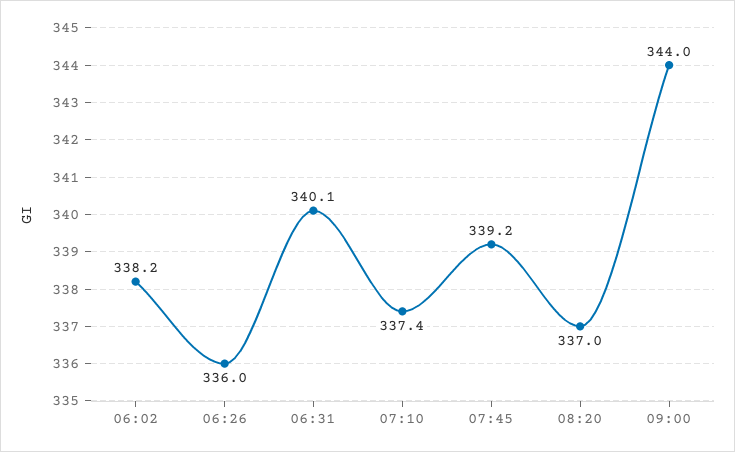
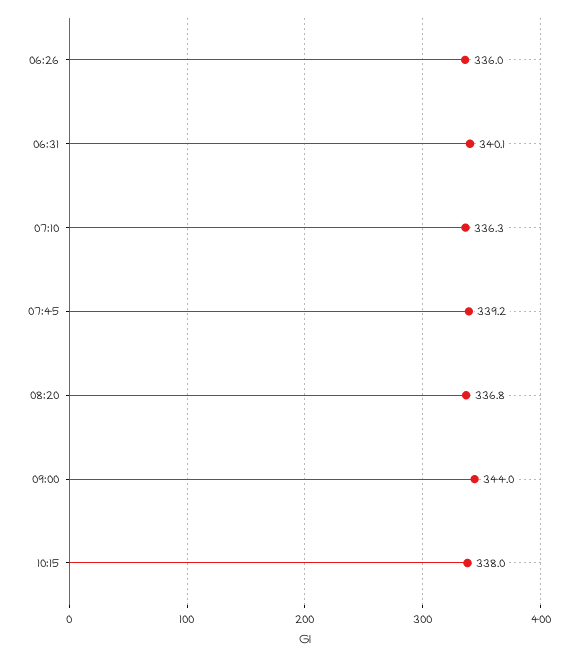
06:02: 338.2 -> none
07:10: 337.4 -> 336.3
08:20: 337 -> 336.8
10:15: none -> 338

